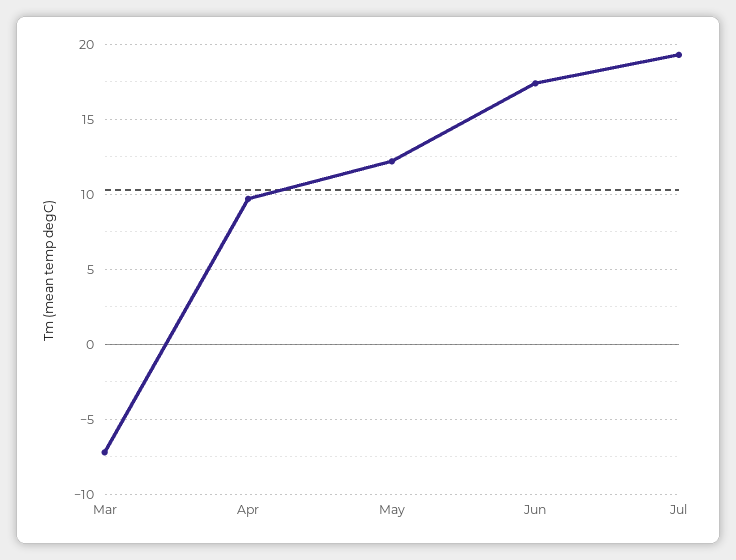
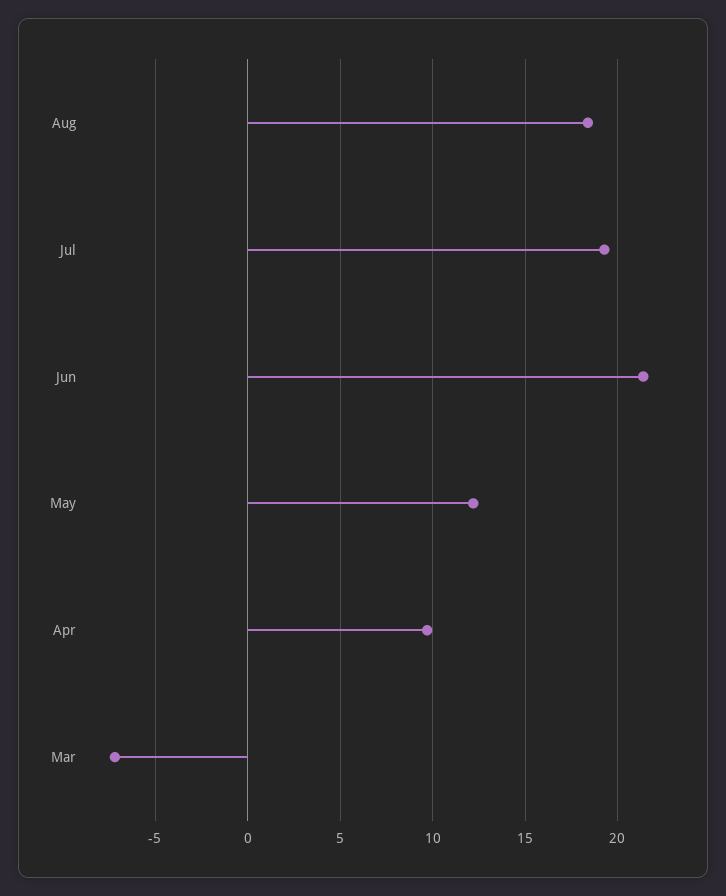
Jun: 17.5 -> 21.5
Aug: none -> 18.5

